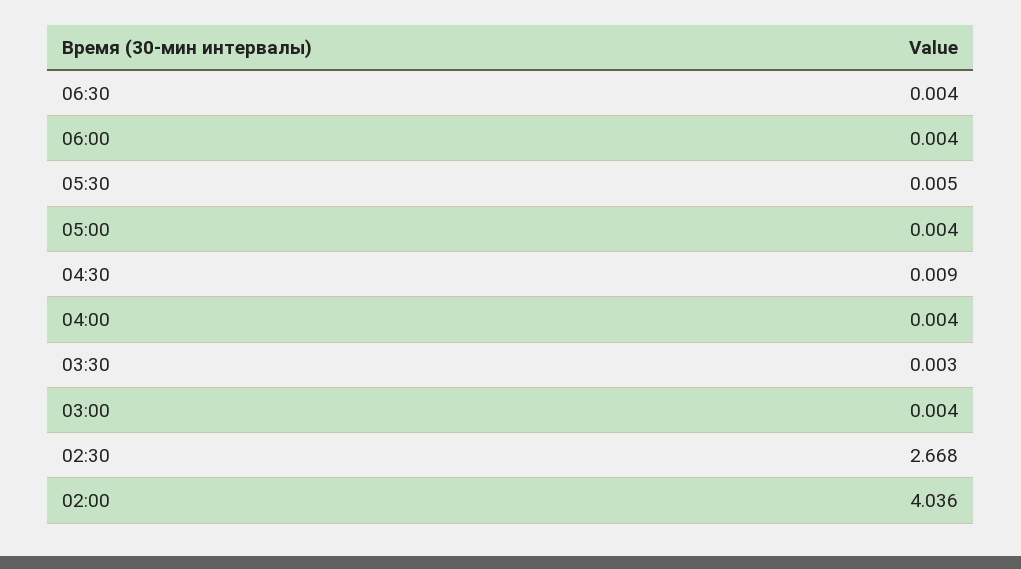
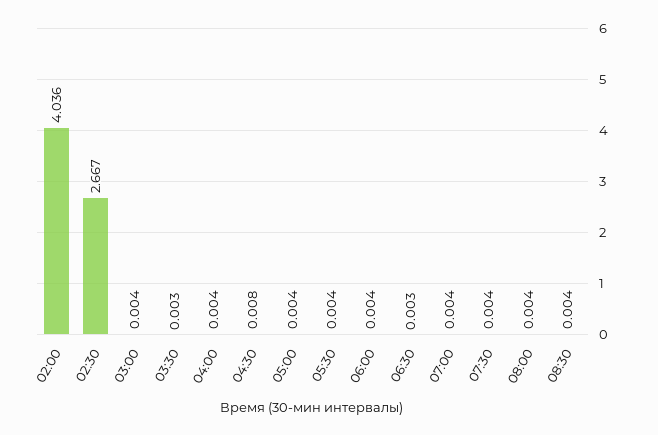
06:30: 0.004 -> 0.003
05:30: 0.005 -> 0.004
04:30: 0.009 -> 0.008
02:30: 2.668 -> 2.667
07:00: none -> 0.004
07:30: none -> 0.004
08:00: none -> 0.004
08:30: none -> 0.004

